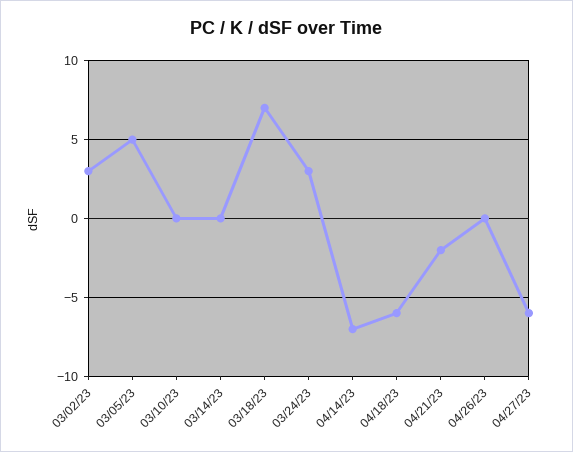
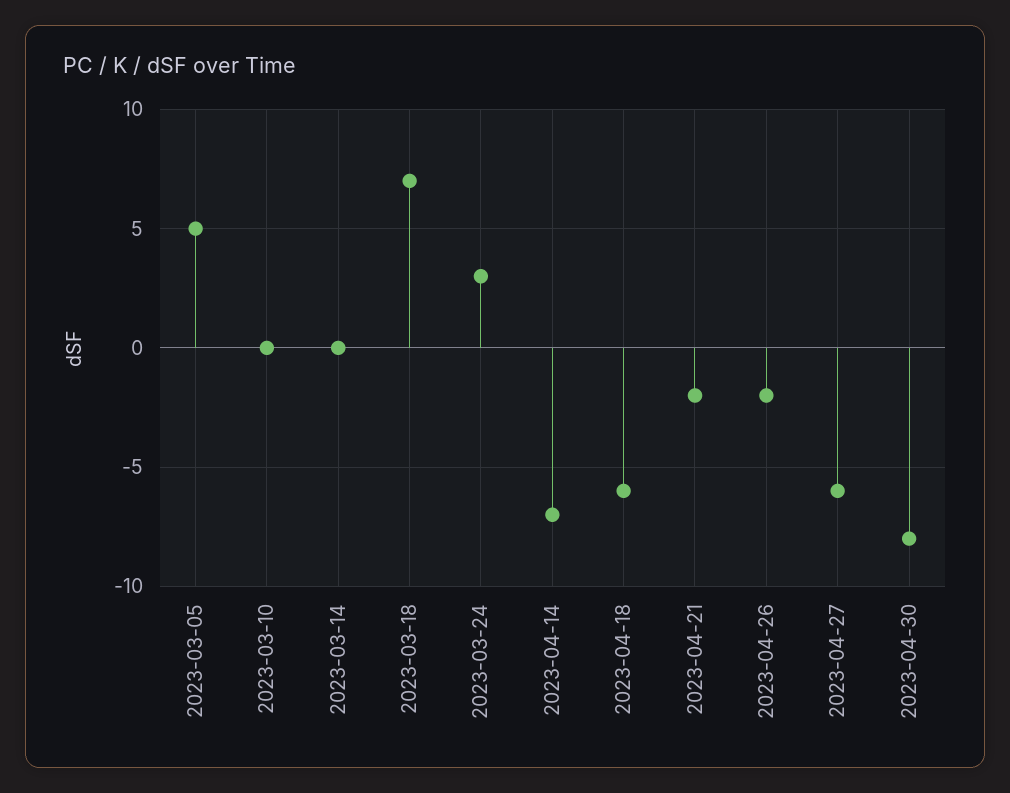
03/02/23: 3 -> none
04/26/23: 0 -> -2
2023-04-30: none -> -8

